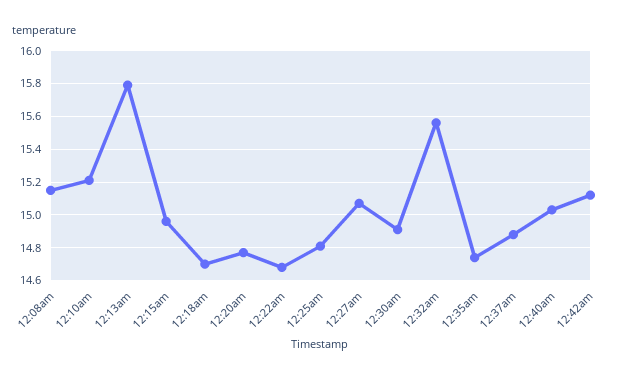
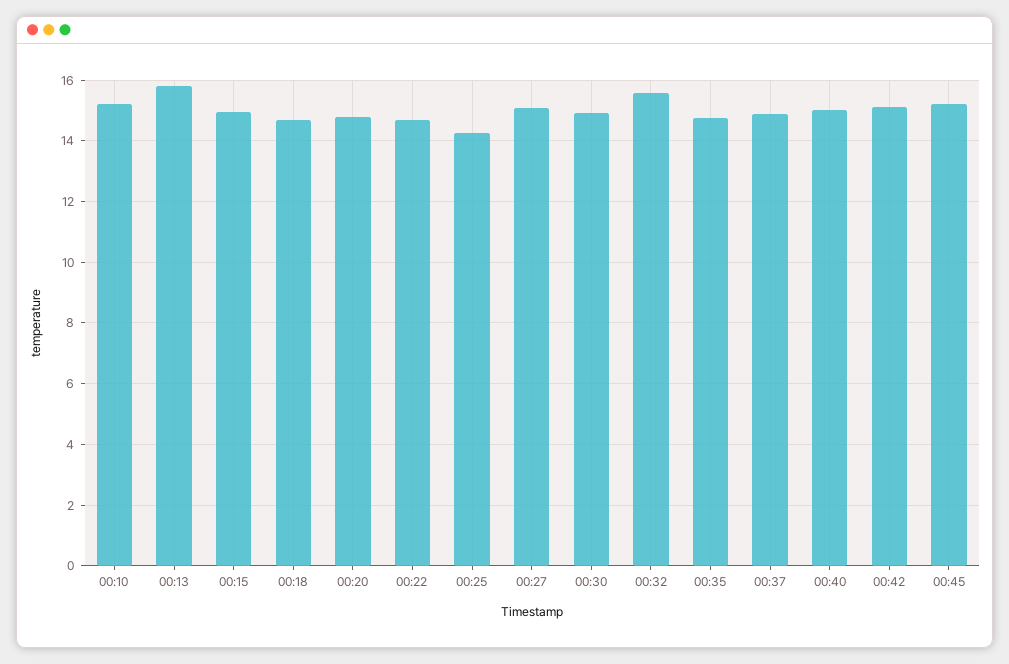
12:08am: 15.15 -> none
12:25am: 14.8 -> 14.2
00:45: none -> 15.2

